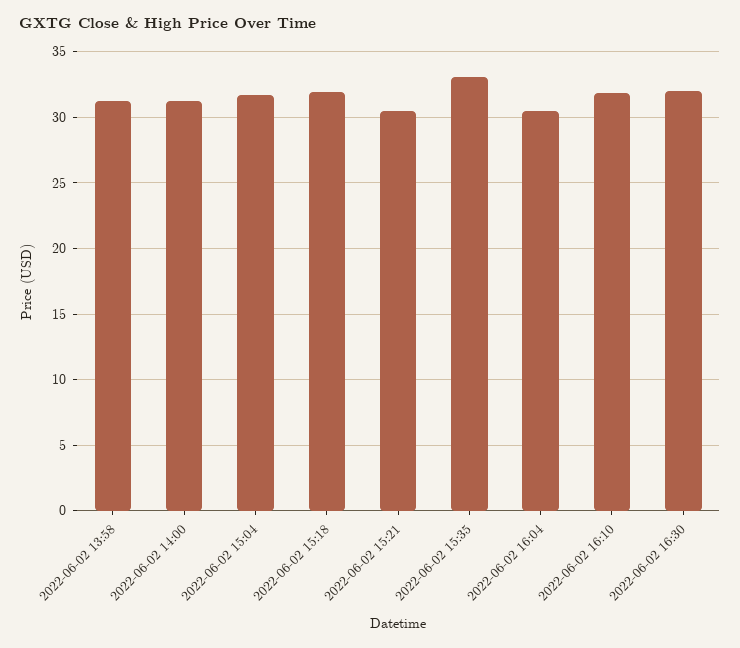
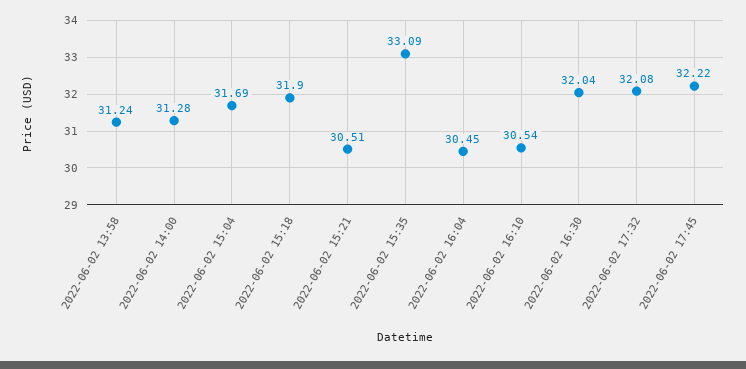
2022-06-02 16:10: 32 -> 30.54
2022-06-02 17:32: none -> 32.08
2022-06-02 17:45: none -> 32.22

